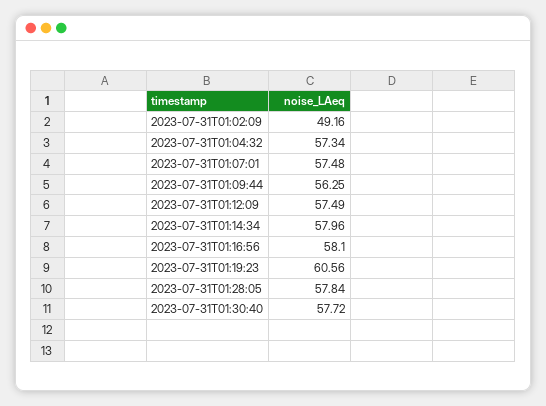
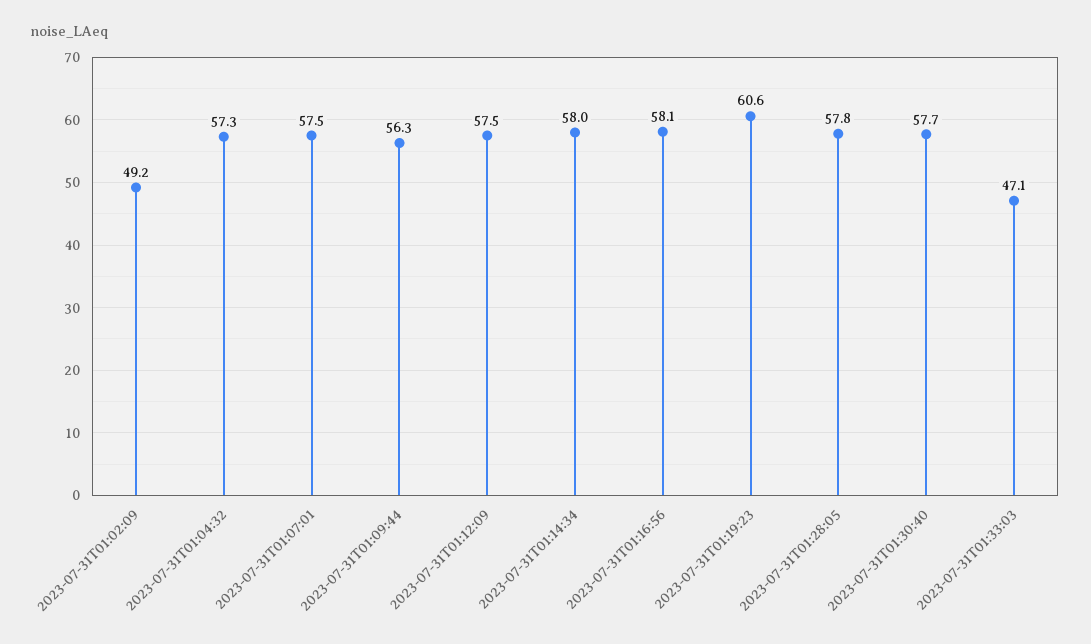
2023-07-31T01:33:03: none -> 47.1

